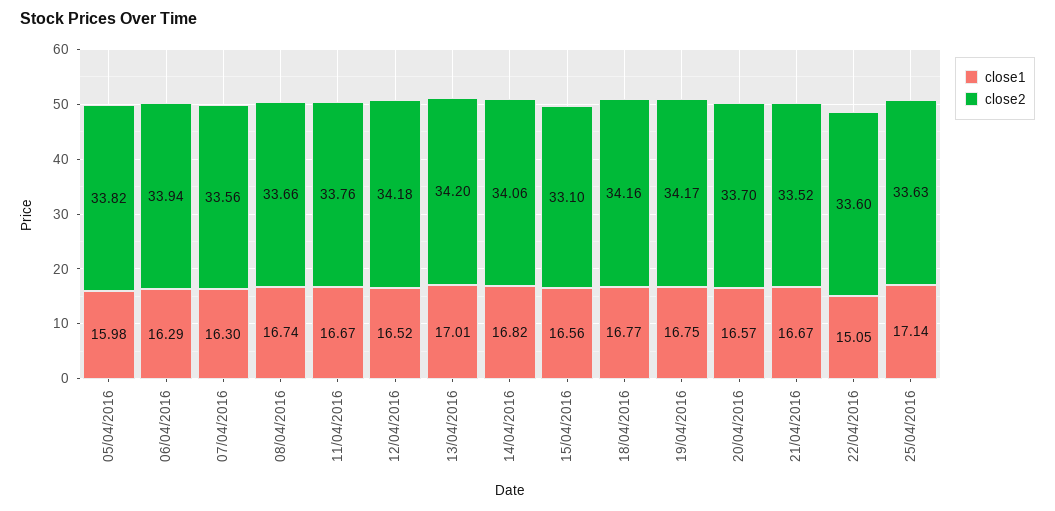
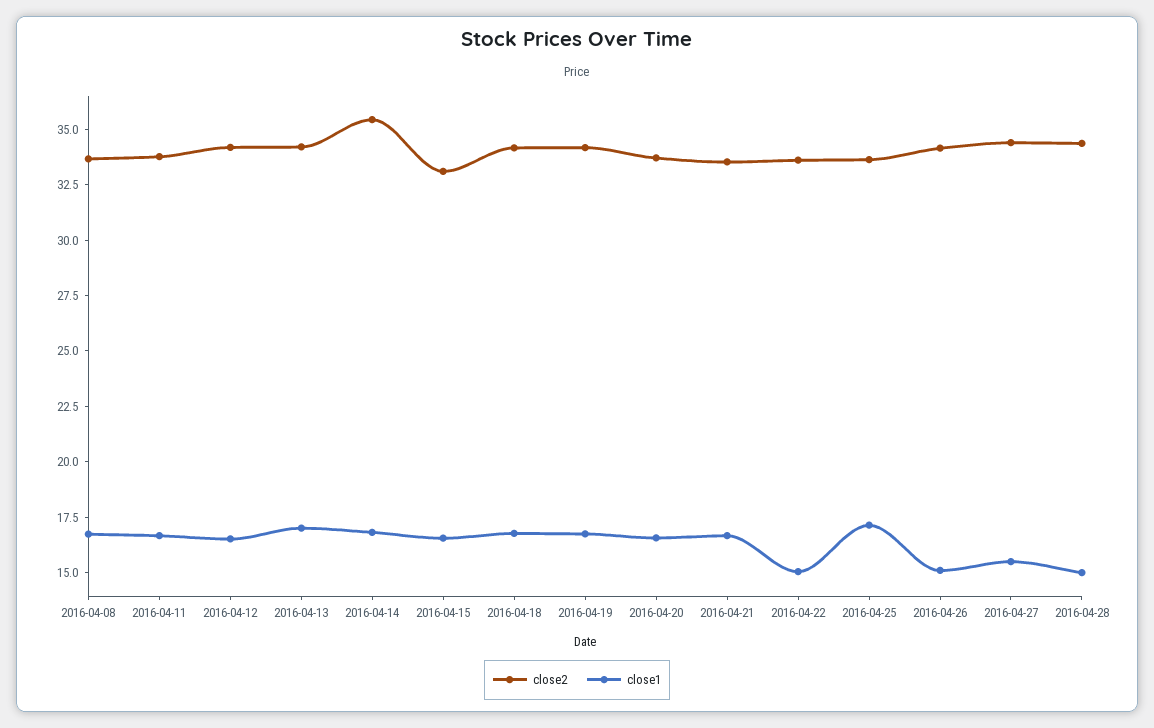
close1, 05/04/2016: 15.98 -> none
close2, 05/04/2016: 33.82 -> none
close1, 06/04/2016: 16.29 -> none
close2, 06/04/2016: 33.94 -> none
close1, 07/04/2016: 16.3 -> none
close2, 07/04/2016: 33.56 -> none
close2, 14/04/2016: 34.06 -> 35.5
close2, 2016-04-26: none -> 34
close1, 2016-04-26: none -> 15
close2, 2016-04-27: none -> 34.5
close1, 2016-04-27: none -> 15.5
close2, 2016-04-28: none -> 34.5
close1, 2016-04-28: none -> 15

